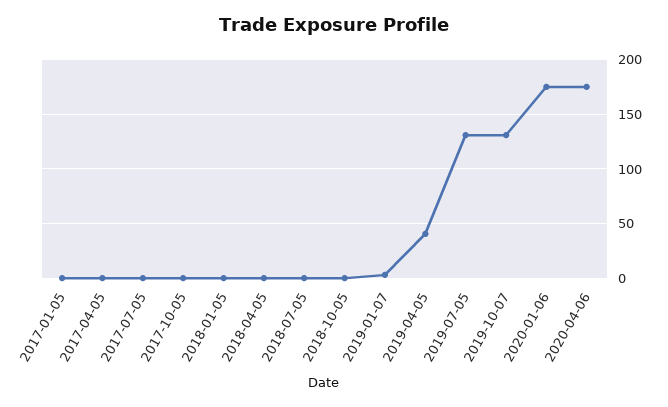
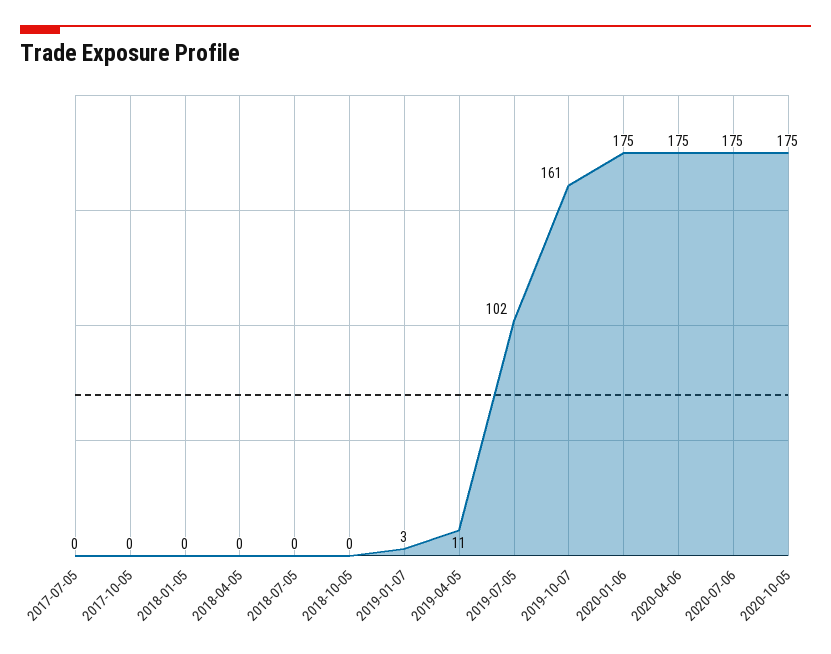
2017-01-05: 0 -> none
2017-04-05: 0 -> none
2019-04-05: 40 -> 11
2019-07-05: 130 -> 102
2019-10-07: 130 -> 161
2020-07-06: none -> 175
2020-10-05: none -> 175

